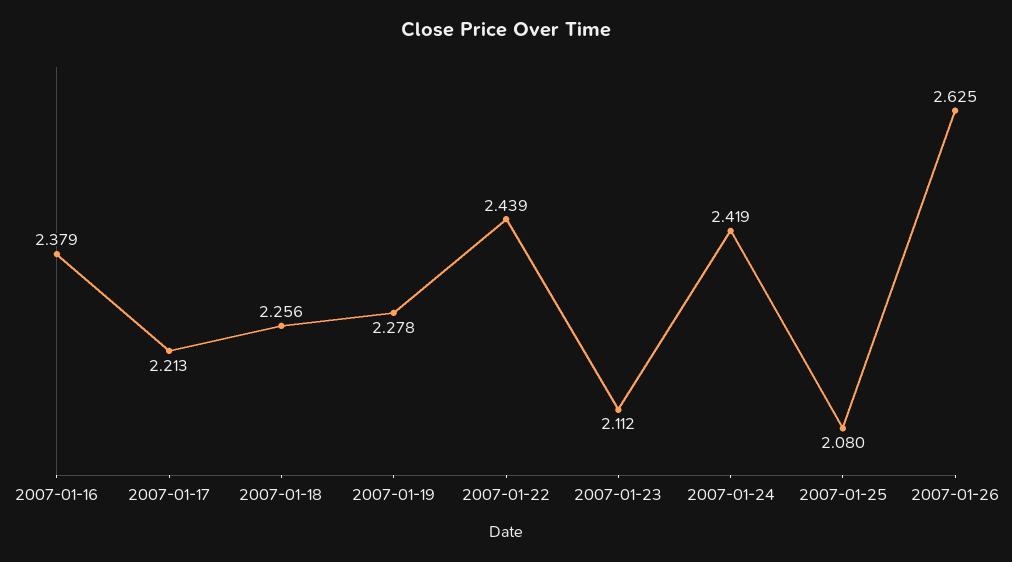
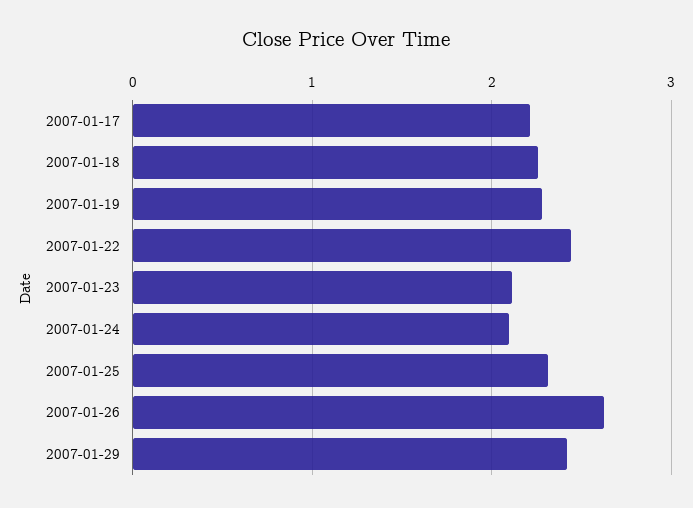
2007-01-16: 2.379 -> none
2007-01-24: 2.419 -> 2.1
2007-01-25: 2.08 -> 2.3
2007-01-29: none -> 2.4

